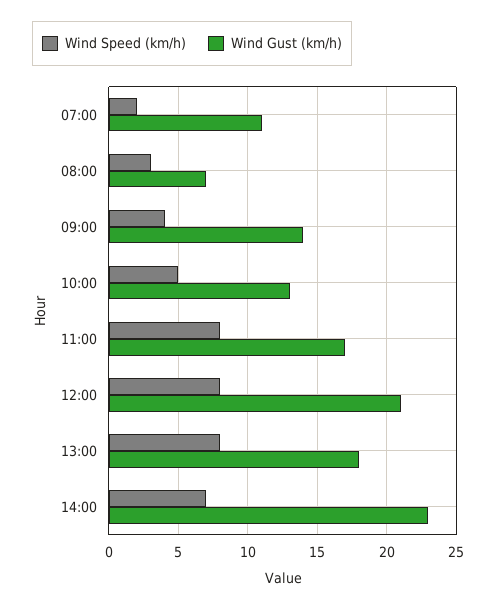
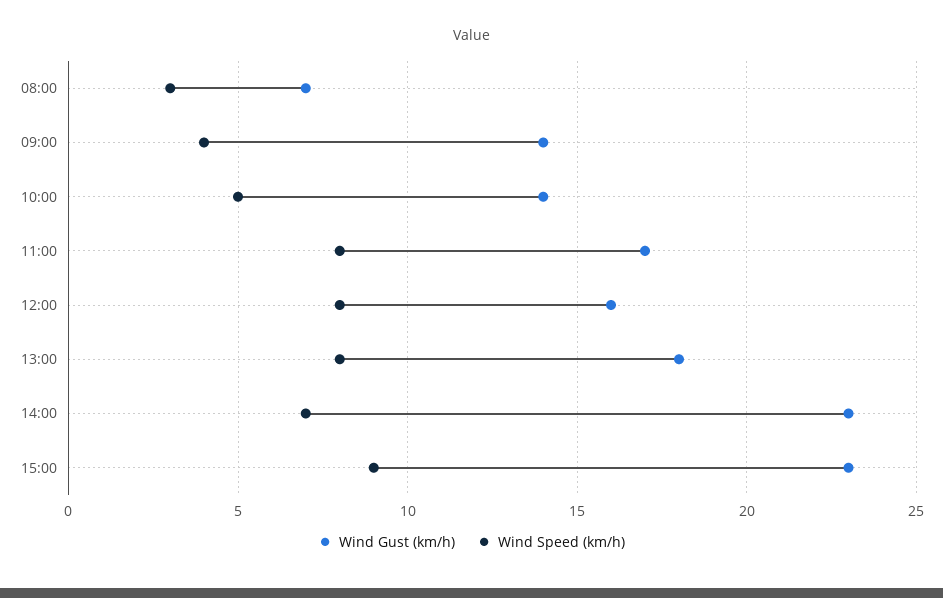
Wind Speed (km/h), 07:00: 2 -> none
Wind Gust (km/h), 07:00: 11 -> none
Wind Gust (km/h), 10:00: 13 -> 14
Wind Gust (km/h), 12:00: 21 -> 16
Wind Gust (km/h), 15:00: none -> 23
Wind Speed (km/h), 15:00: none -> 9

